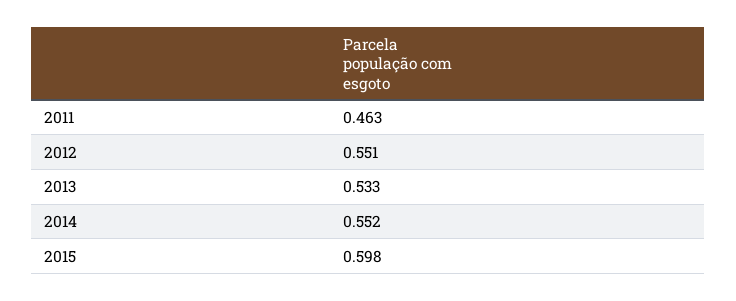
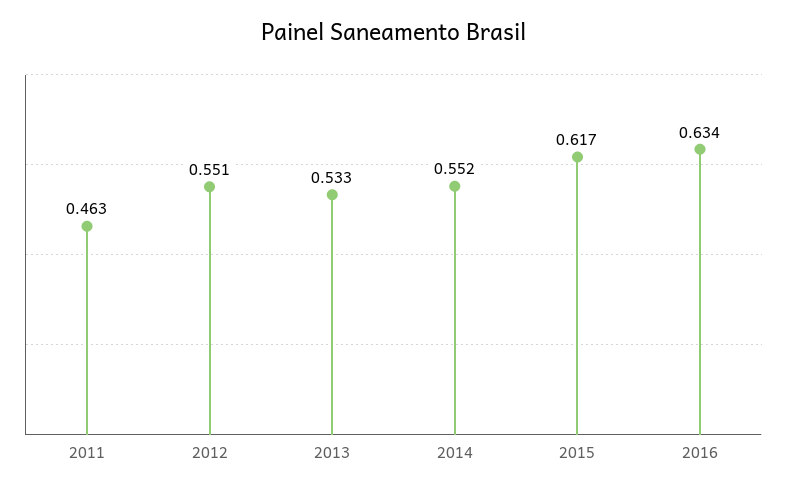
2015: 0.598 -> 0.617
2016: none -> 0.634

